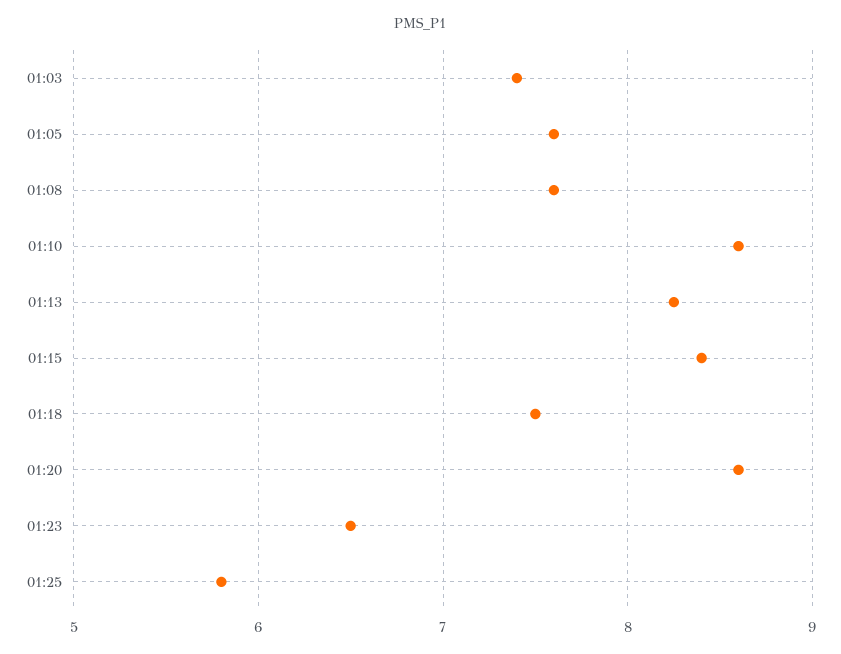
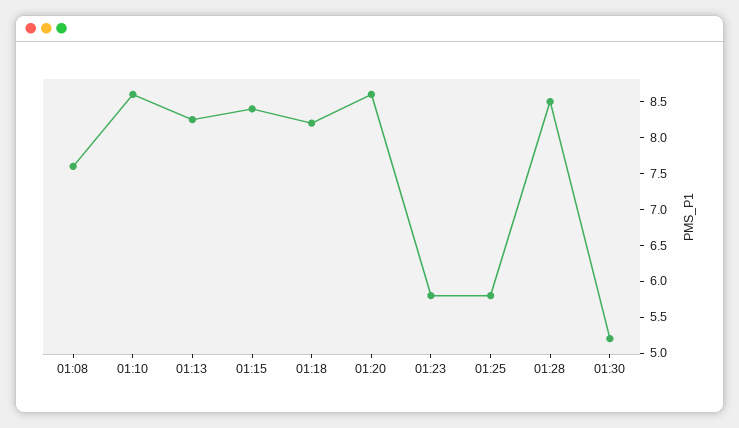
01:03: 7.4 -> none
01:05: 7.6 -> none
01:18: 7.5 -> 8.25
01:23: 6.5 -> 5.75
01:28: none -> 8.5
01:30: none -> 5.25

